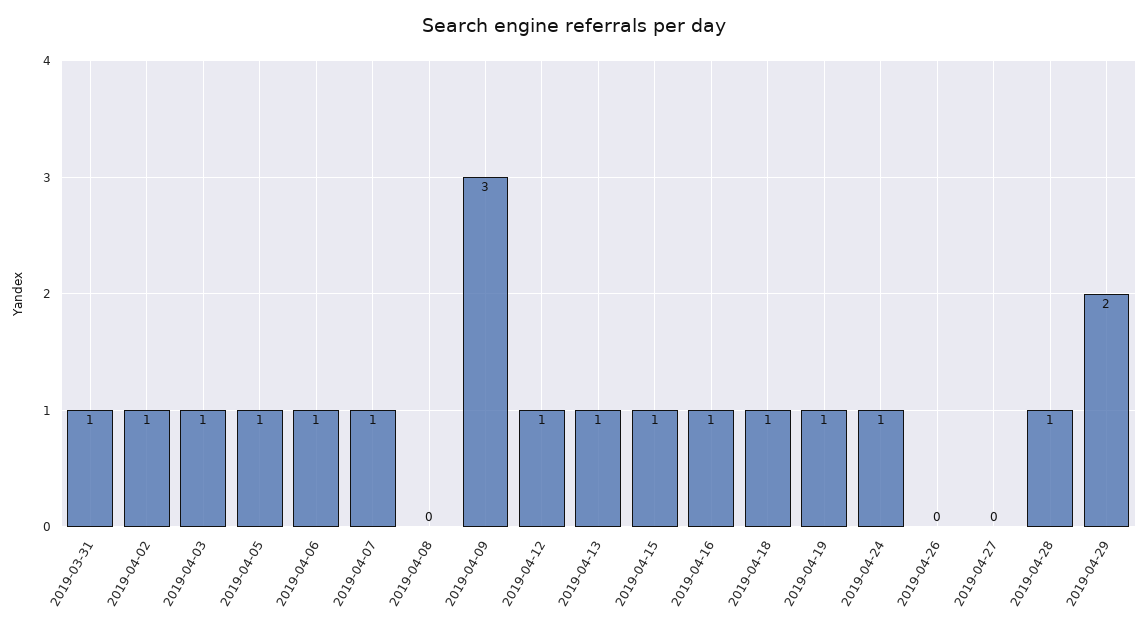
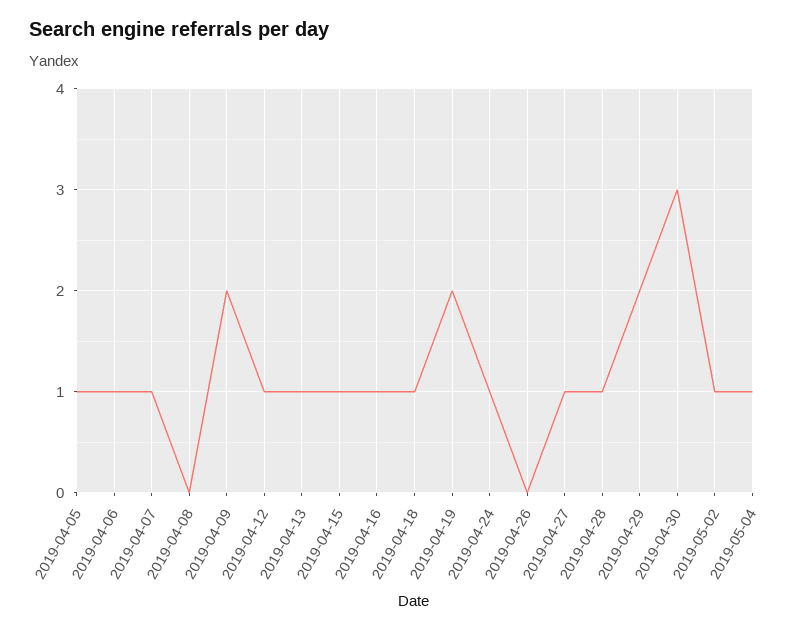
2019-03-31: 1 -> none
2019-04-02: 1 -> none
2019-04-03: 1 -> none
2019-04-09: 3 -> 2
2019-04-19: 1 -> 2
2019-04-27: 0 -> 1
2019-04-30: none -> 3
2019-05-02: none -> 1
2019-05-04: none -> 1

